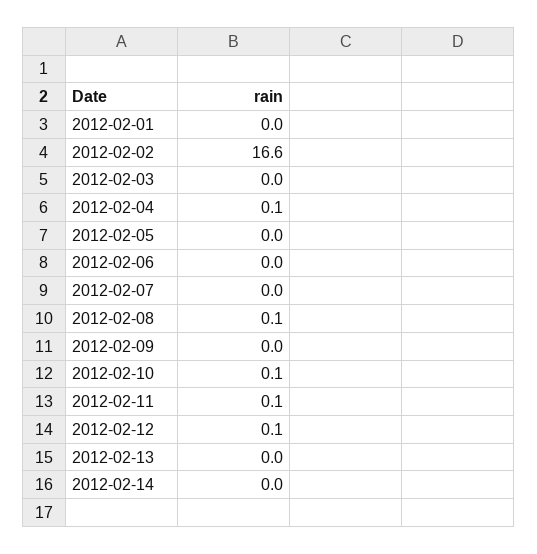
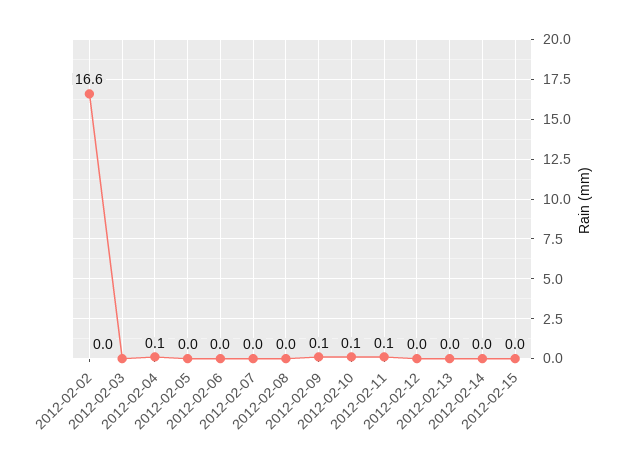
2012-02-01: 0 -> none
2012-02-08: 0.1 -> 0
2012-02-09: 0 -> 0.1
2012-02-12: 0.1 -> 0
2012-02-15: none -> 0

